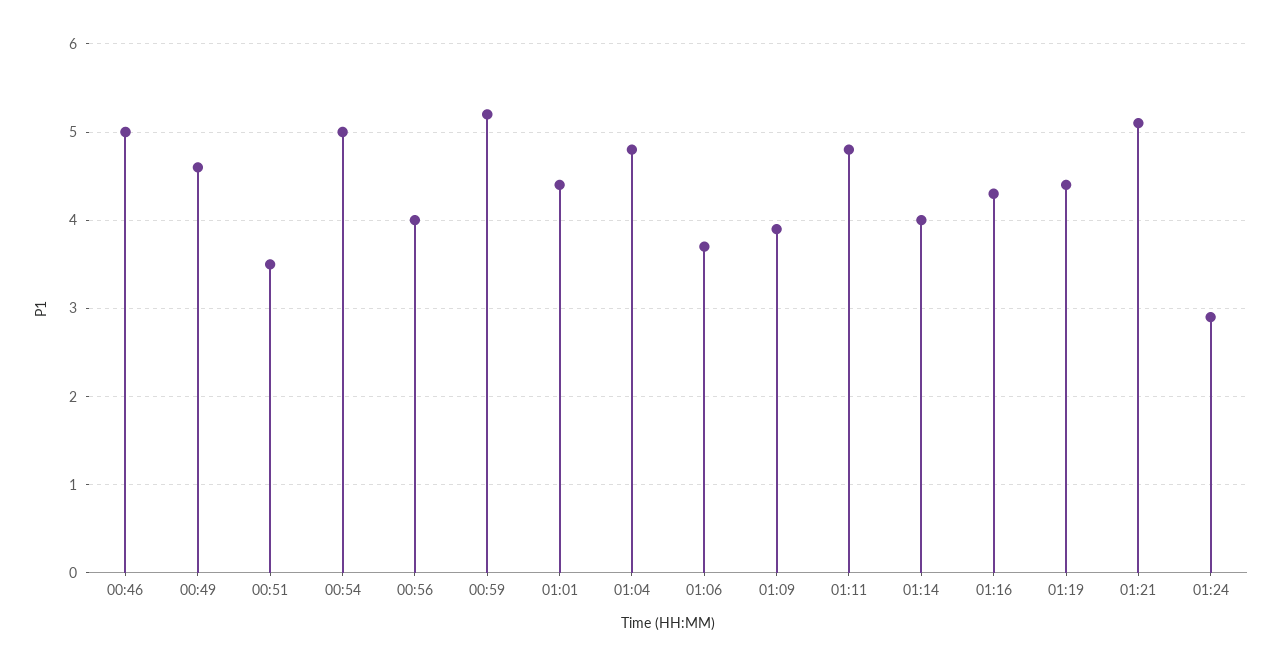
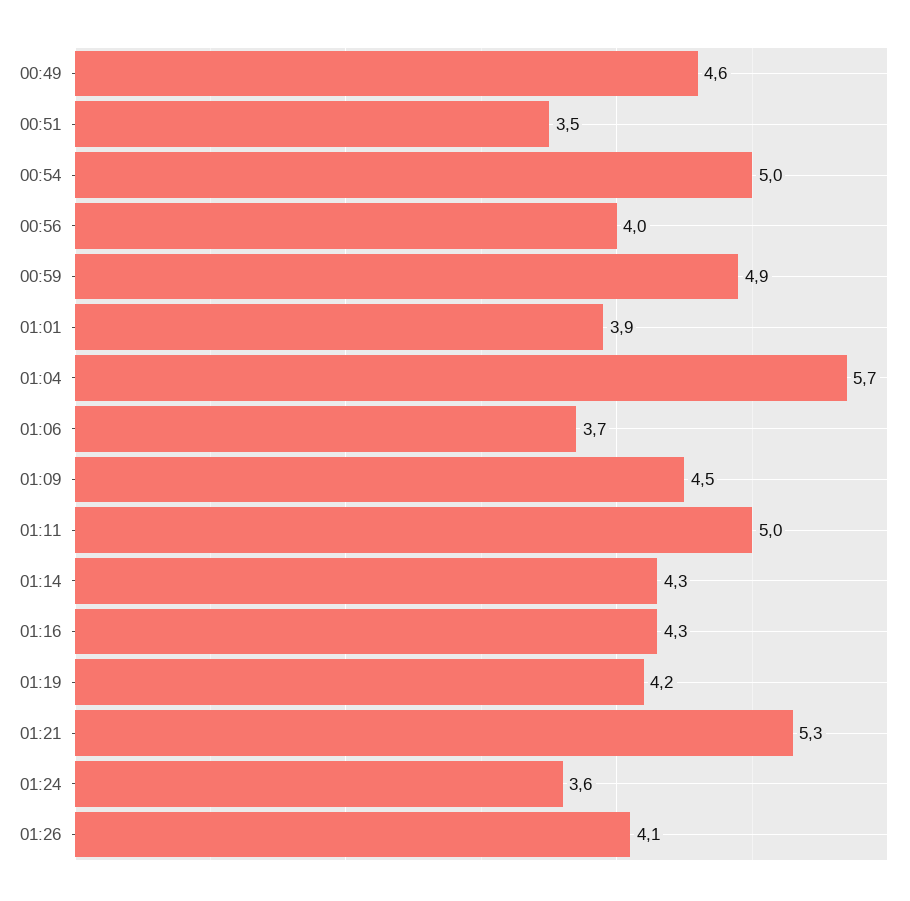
00:46: 5 -> none
00:59: 5.2 -> 4.9
01:01: 4.4 -> 3.9
01:04: 4.8 -> 5.7
01:09: 3.9 -> 4.5
01:11: 4.8 -> 5
01:14: 4 -> 4.3
01:19: 4.4 -> 4.2
01:21: 5.1 -> 5.3
01:24: 2.9 -> 3.6
01:26: none -> 4.1

